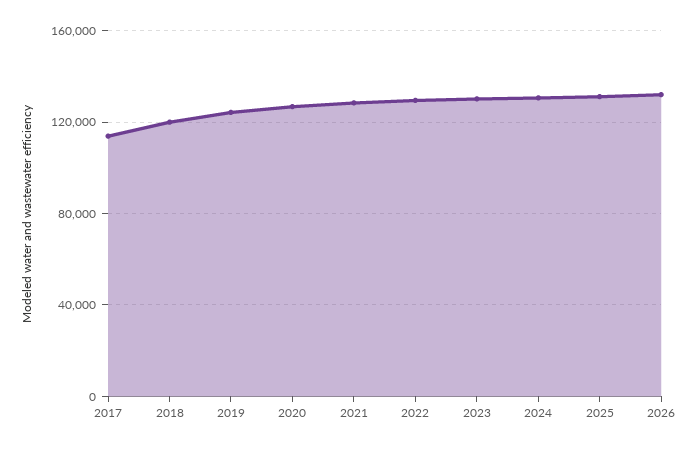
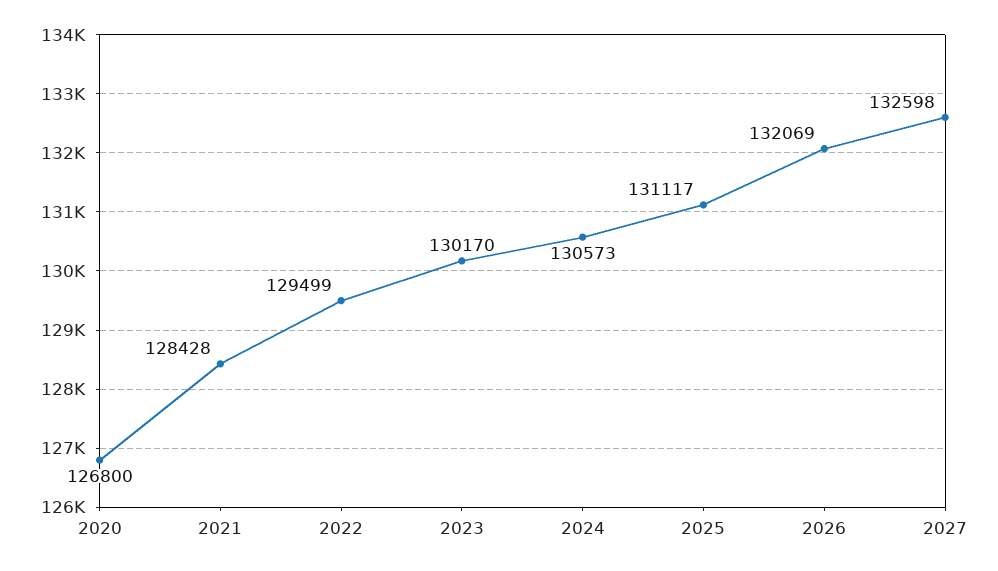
2017: 115000 -> none
2018: 120000 -> none
2019: 125000 -> none
2027: none -> 132598

